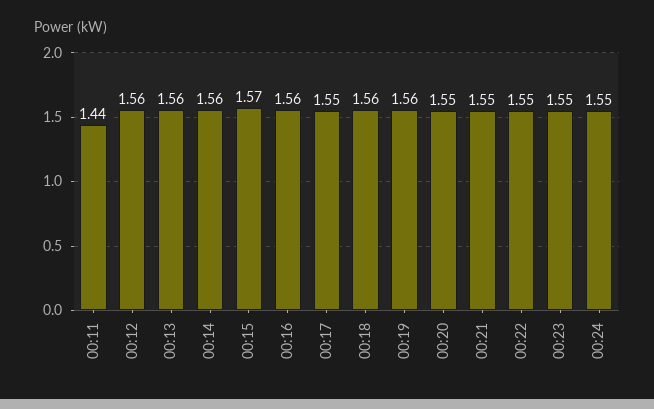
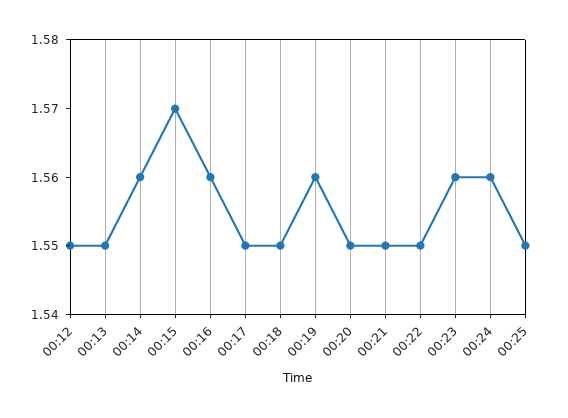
00:11: 1.44 -> none
00:12: 1.56 -> 1.55
00:13: 1.56 -> 1.55
00:18: 1.56 -> 1.55
00:23: 1.55 -> 1.56
00:24: 1.55 -> 1.56
00:25: none -> 1.55

